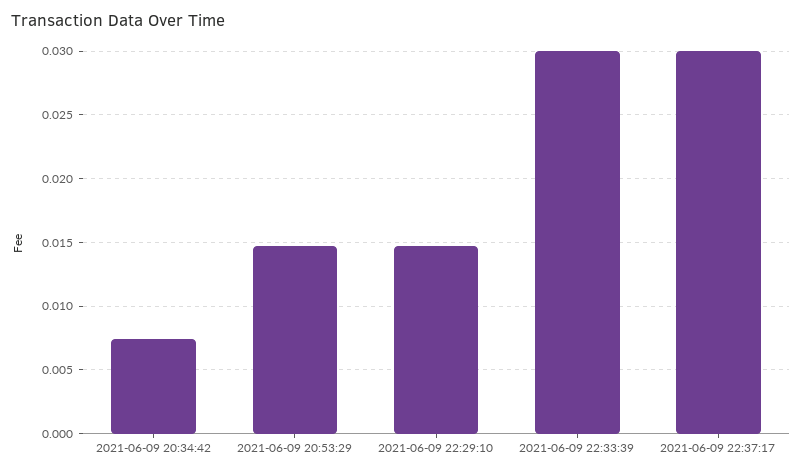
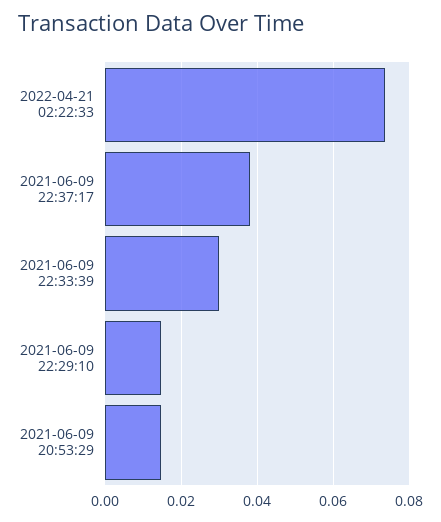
2021-06-09 20:34:42: 0.0075 -> none
2021-06-09 22:37:17: 0.03 -> 0.038
2022-04-21 02:22:33: none -> 0.074

